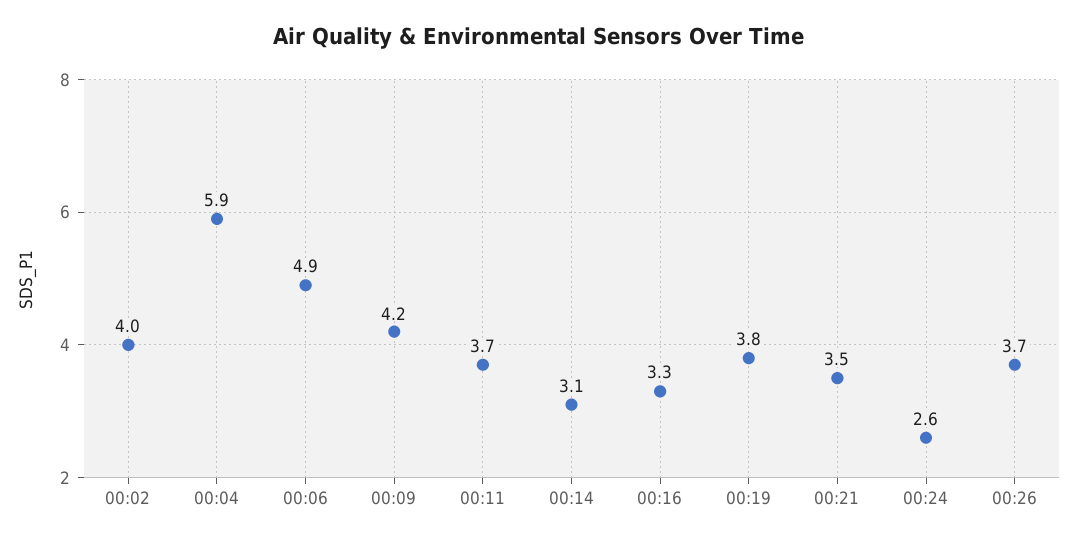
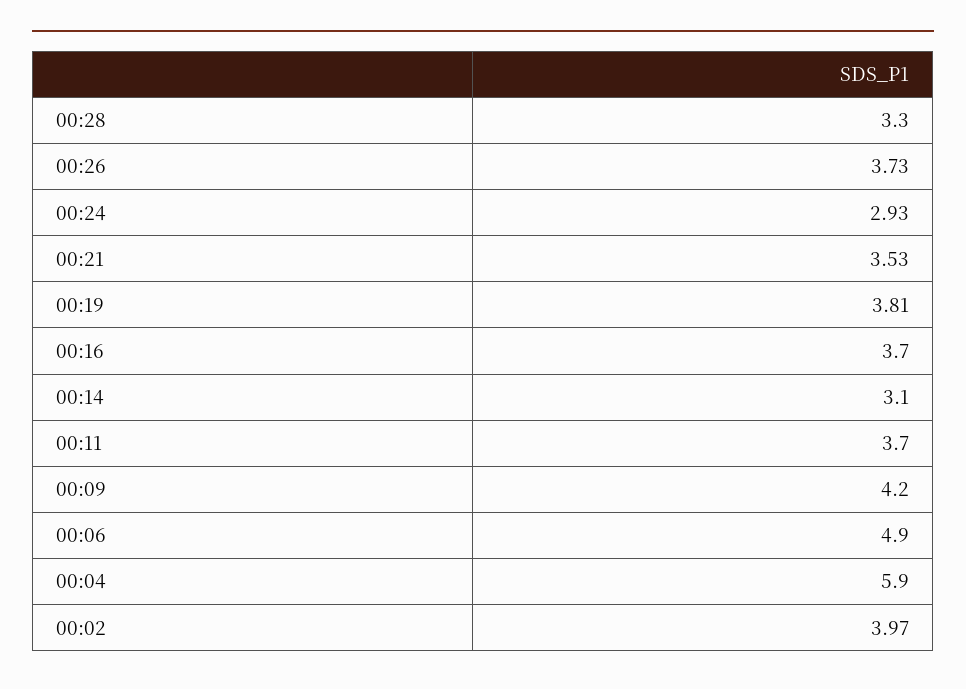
00:16: 3.3 -> 3.7
00:24: 2.6 -> 2.93
00:28: none -> 3.3

